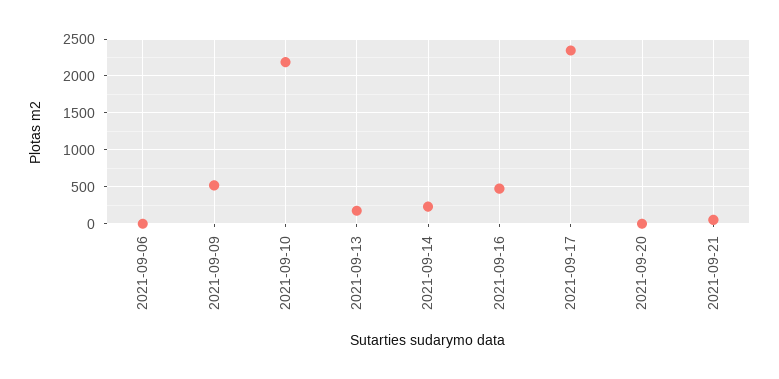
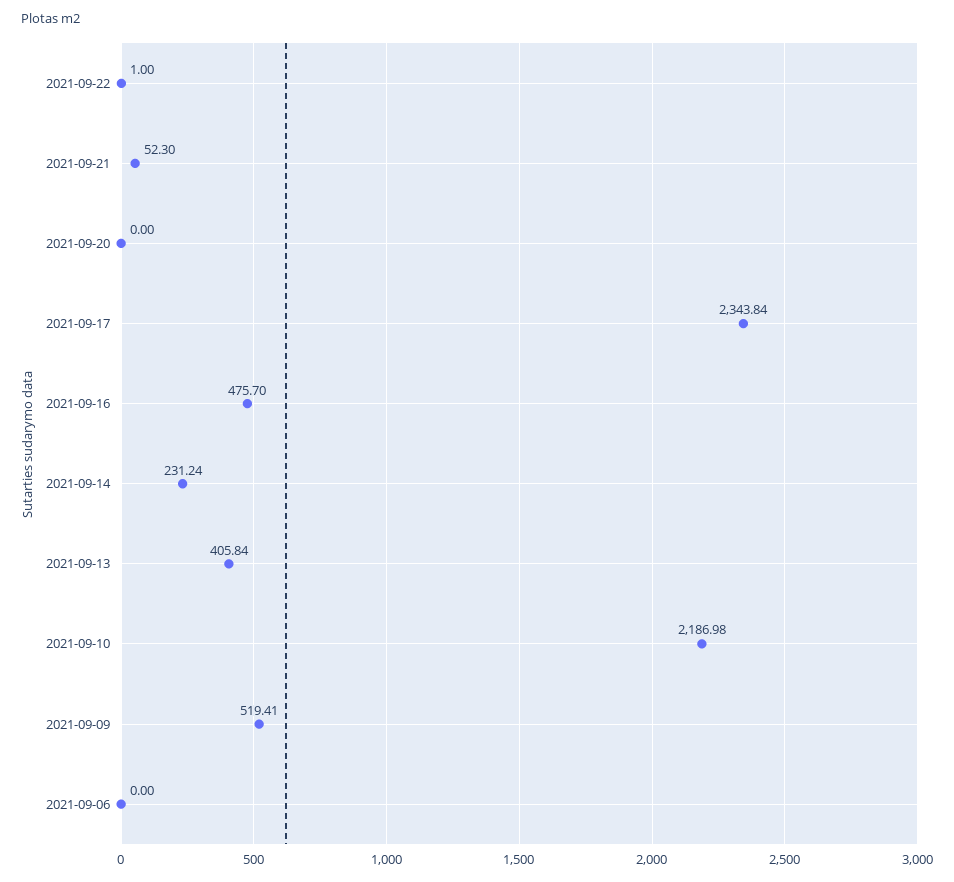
2021-09-13: 200 -> 405.84
2021-09-22: none -> 1

